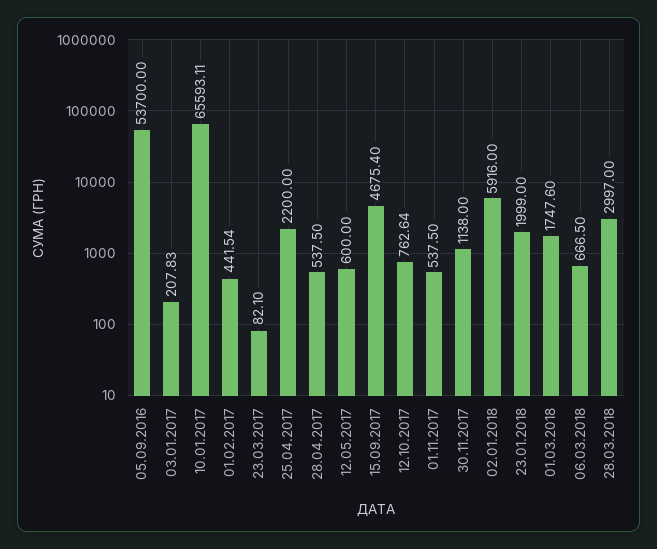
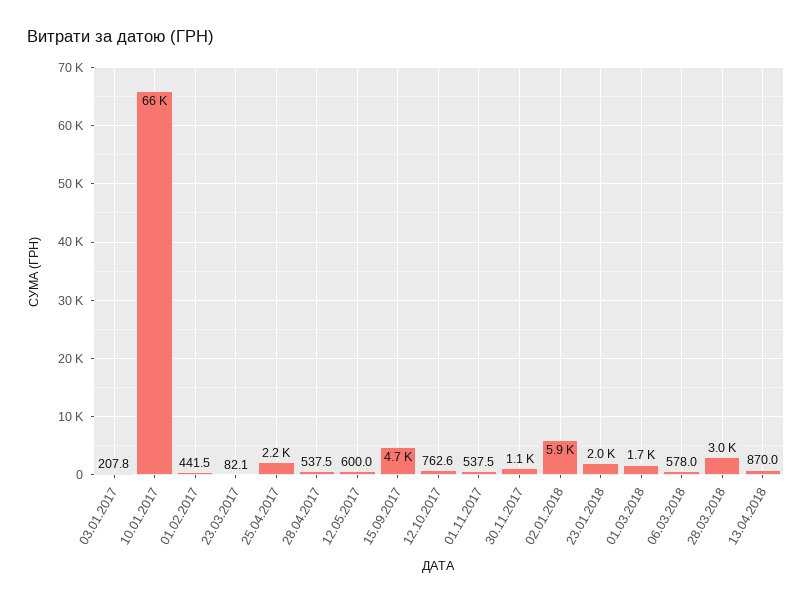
05.09.2016: 53700 -> none
06.03.2018: 666.5 -> 578
13.04.2018: none -> 870

